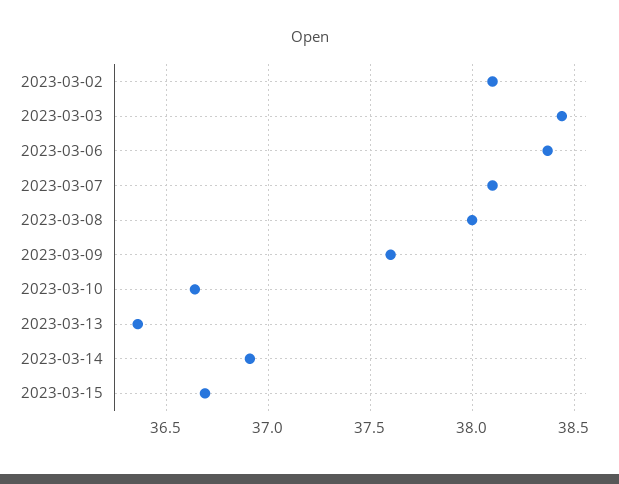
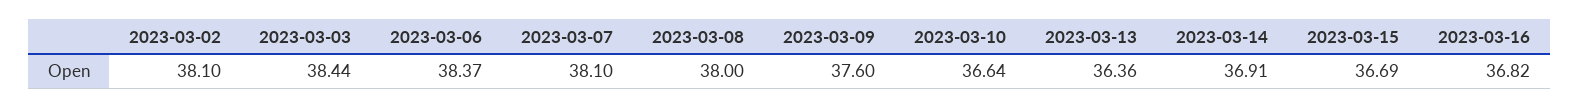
2023-03-16: none -> 36.82

